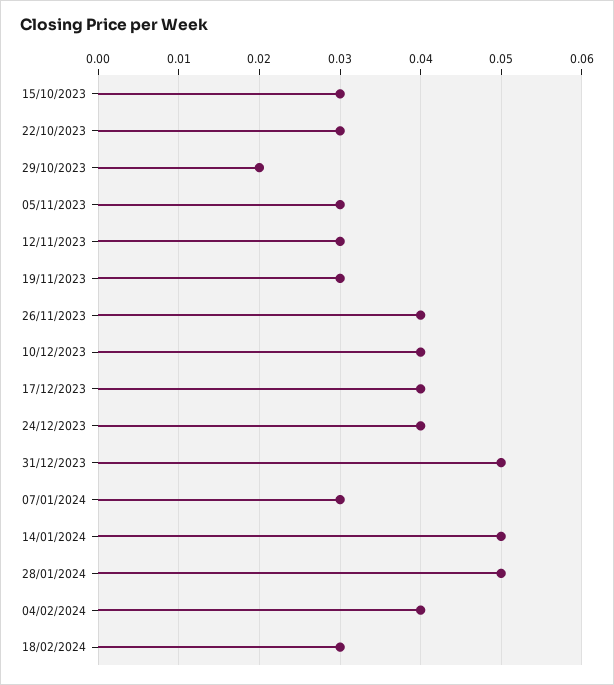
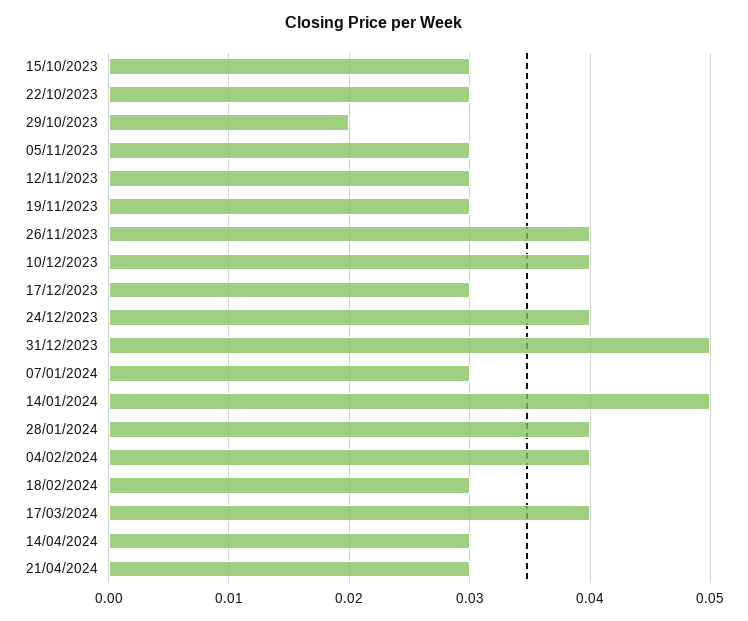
17/12/2023: 0.04 -> 0.03
28/01/2024: 0.05 -> 0.04
17/03/2024: none -> 0.04
14/04/2024: none -> 0.03
21/04/2024: none -> 0.03

